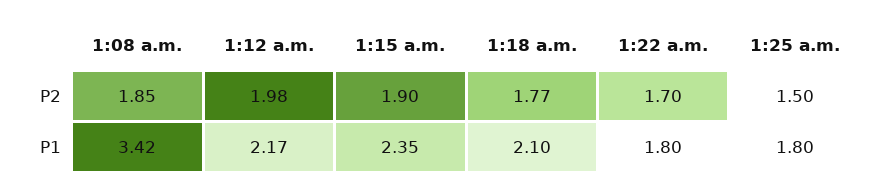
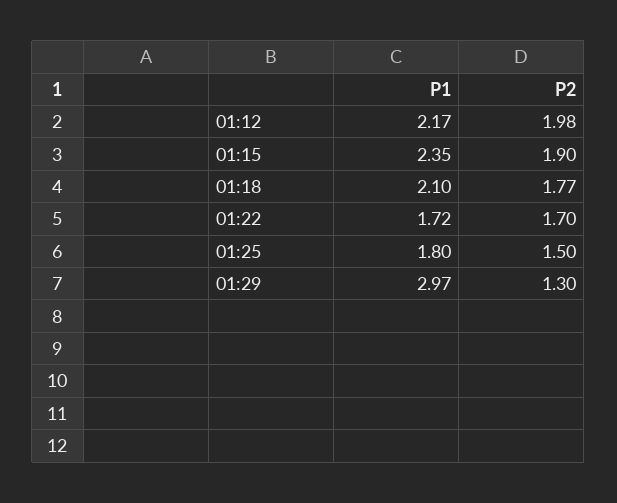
1:08 a.m., P2: 1.85 -> none
1:08 a.m., P1: 3.42 -> none
1:22 a.m., P1: 1.8 -> 1.72
01:29, P1: none -> 2.97
01:29, P2: none -> 1.3

